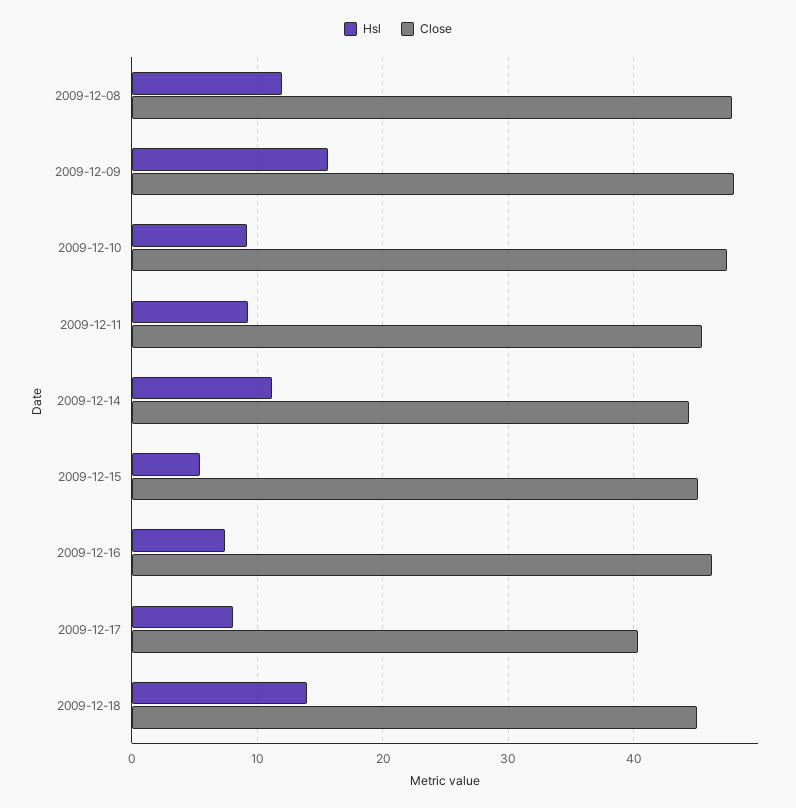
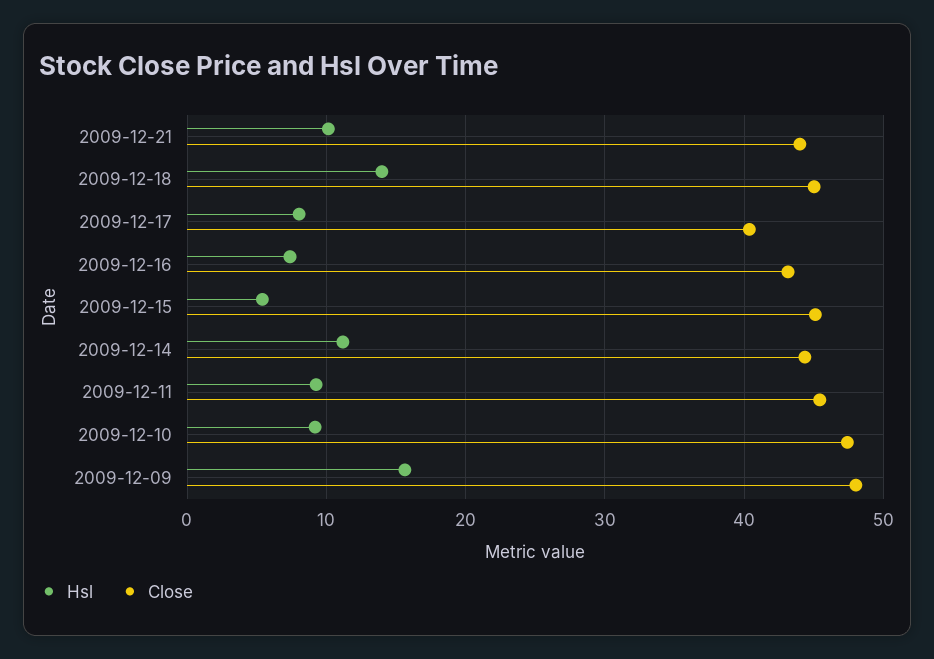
Hsl, 2009-12-08: 12 -> none
Close, 2009-12-08: 48 -> none
Close, 2009-12-16: 46 -> 43
Hsl, 2009-12-21: none -> 10
Close, 2009-12-21: none -> 44

